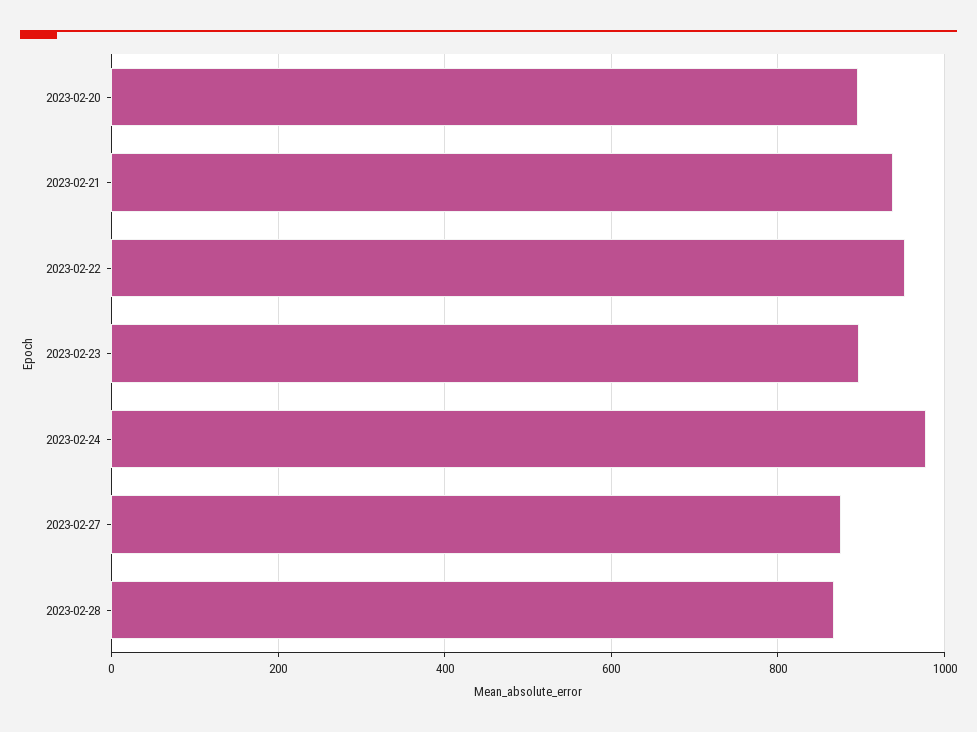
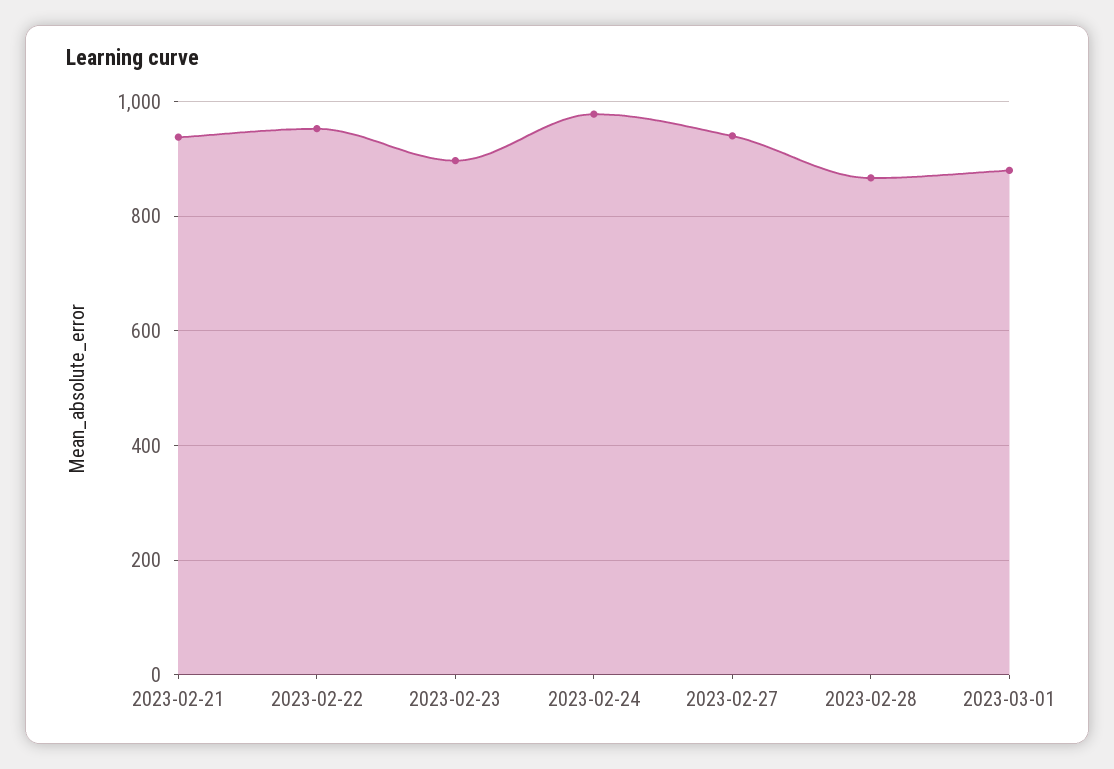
2023-02-20: 900 -> none
2023-02-27: 880 -> 940
2023-03-01: none -> 880

